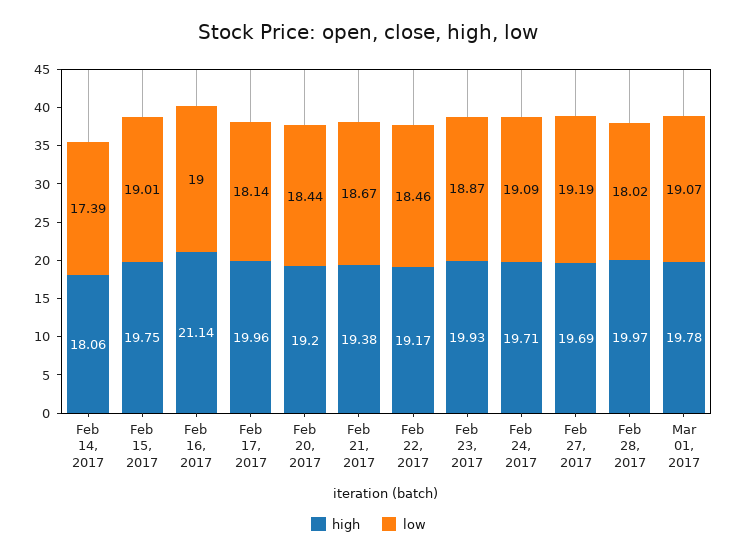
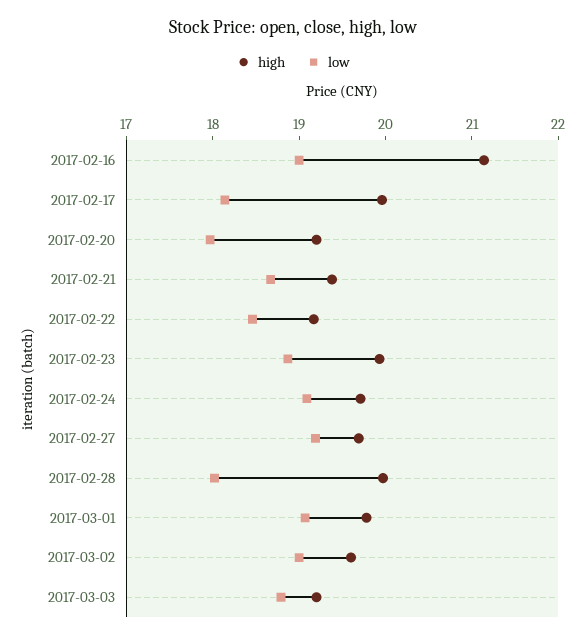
high, Feb 14, 2017: 18.06 -> none
low, Feb 14, 2017: 17.39 -> none
high, Feb 15, 2017: 19.75 -> none
low, Feb 15, 2017: 19.01 -> none
low, Feb 20, 2017: 18.44 -> 18
high, 2017-03-02: none -> 19.6
low, 2017-03-02: none -> 19
high, 2017-03-03: none -> 19.2
low, 2017-03-03: none -> 18.8

